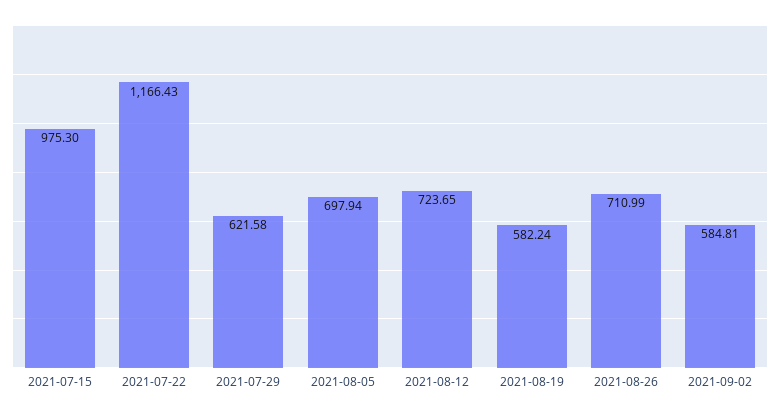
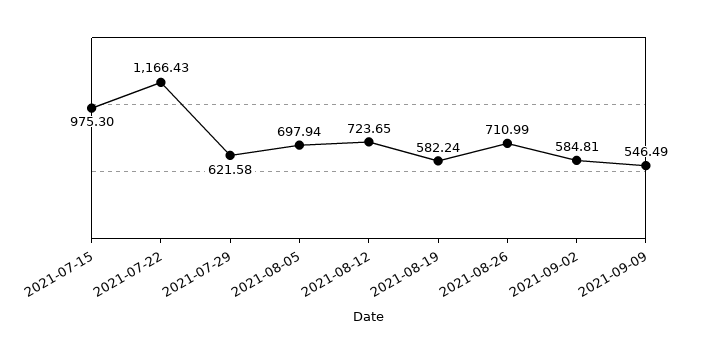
2021-09-09: none -> 546.49

